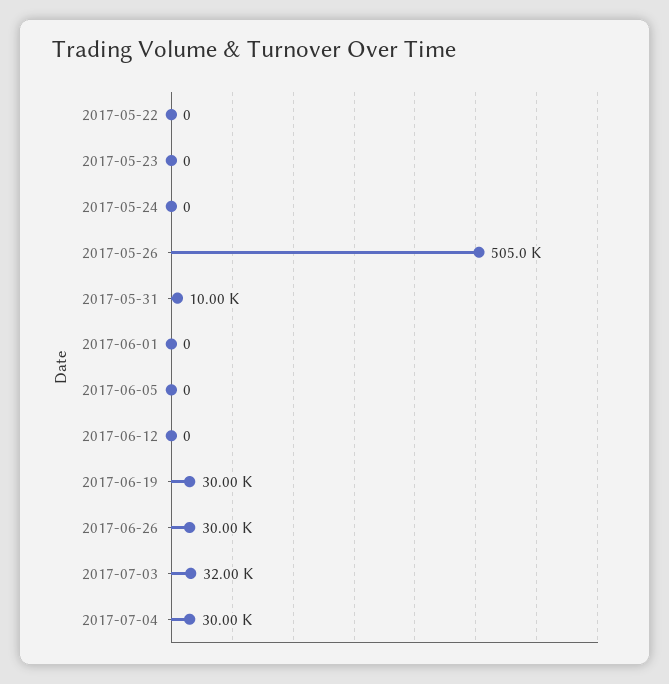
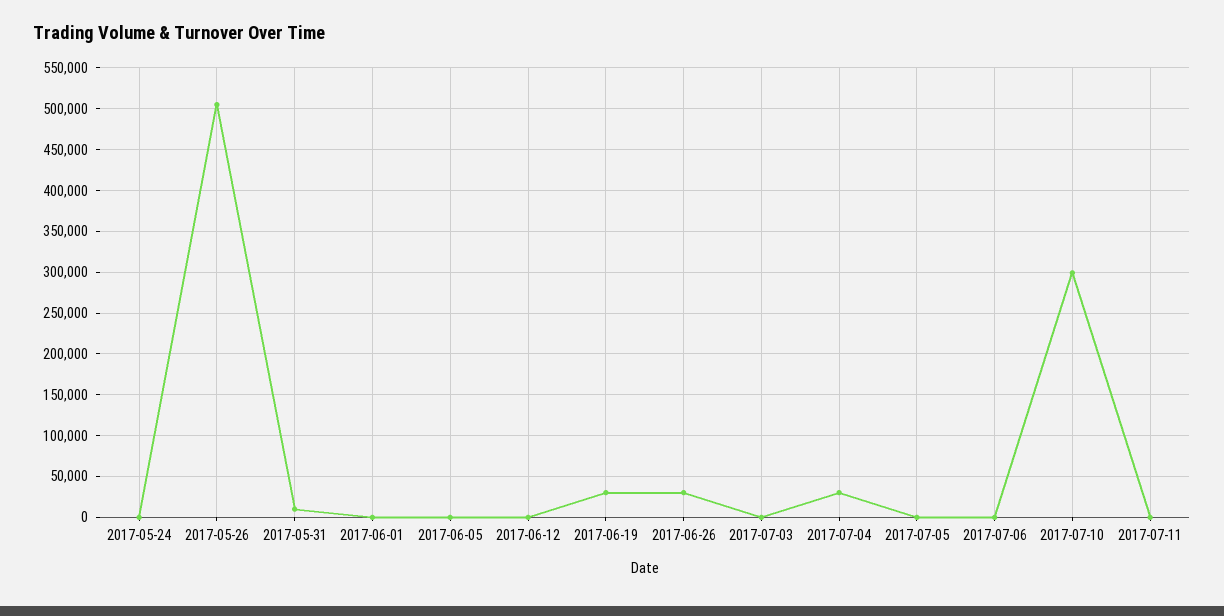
2017-05-22: 0 -> none
2017-05-23: 0 -> none
2017-07-03: 32000 -> 0
2017-07-05: none -> 0
2017-07-06: none -> 0
2017-07-10: none -> 300000
2017-07-11: none -> 0

